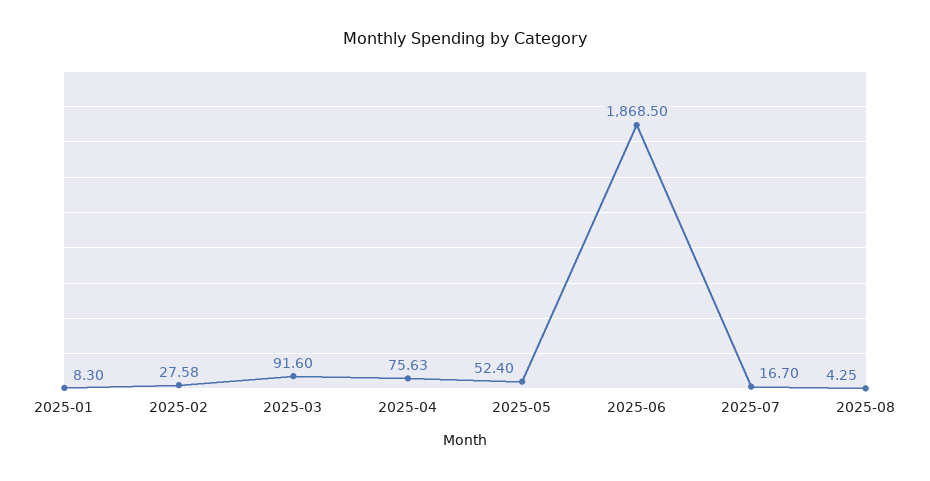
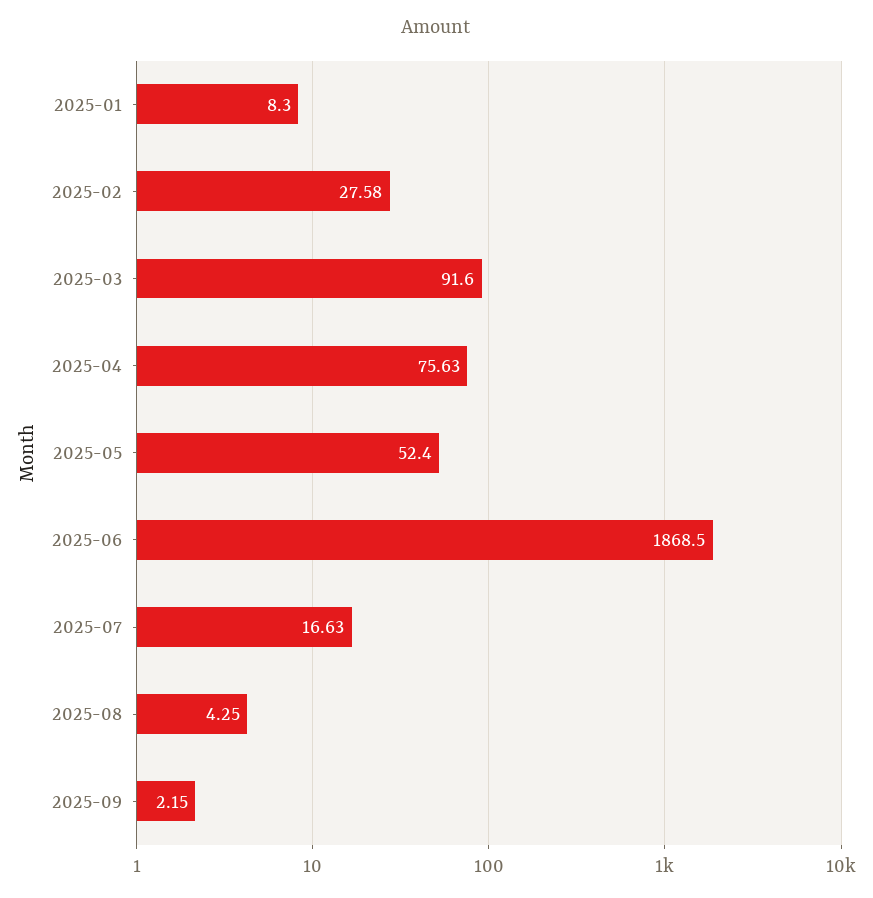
2025-07: 16.7 -> 16.63
2025-09: none -> 2.15

